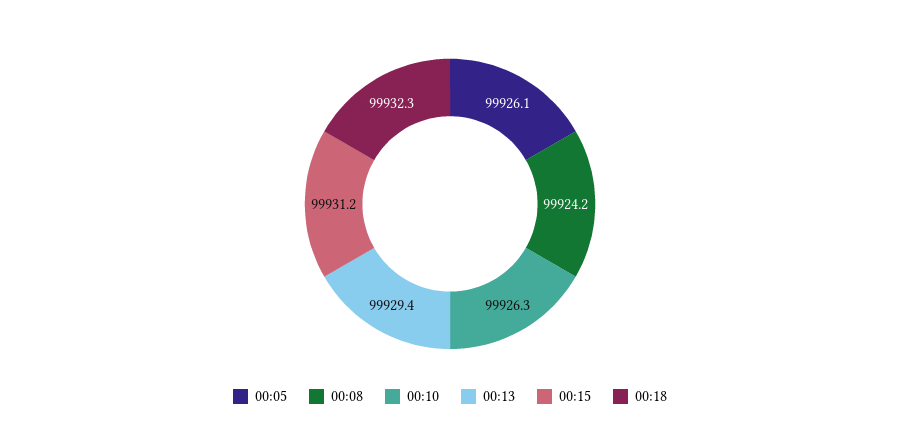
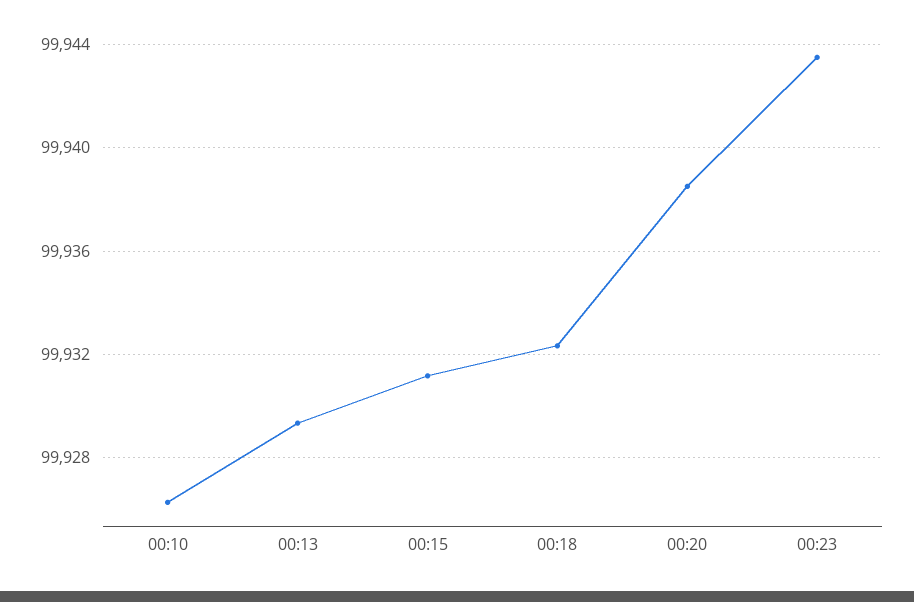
00:05: 99926.1 -> none
00:08: 99924.2 -> none
00:20: none -> 99938.5
00:23: none -> 99943.5

